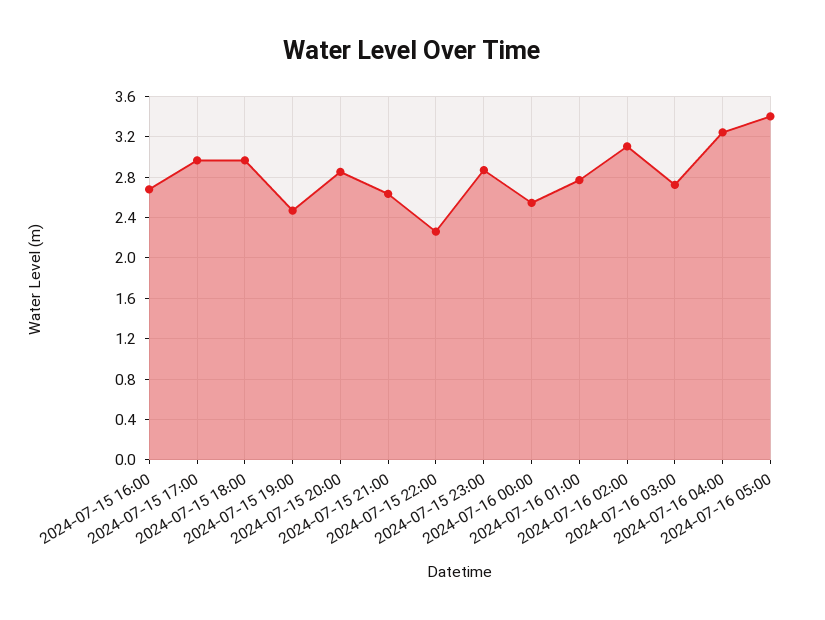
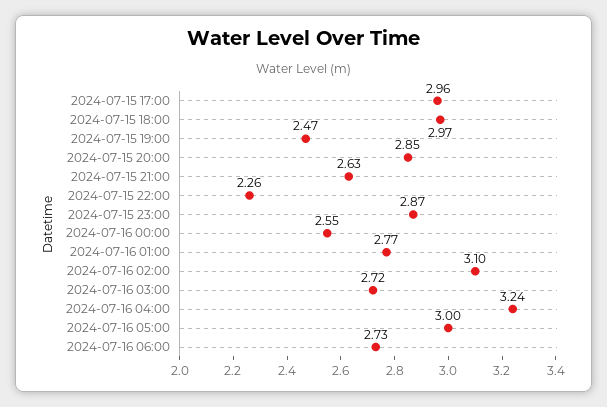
2024-07-15 16:00: 2.7 -> none
2024-07-16 05:00: 3.4 -> 3
2024-07-16 06:00: none -> 2.73

